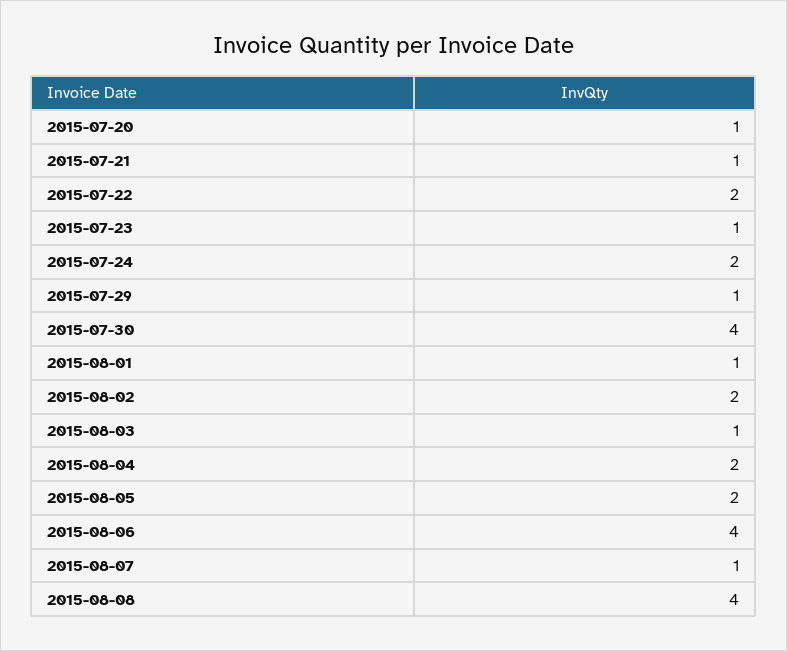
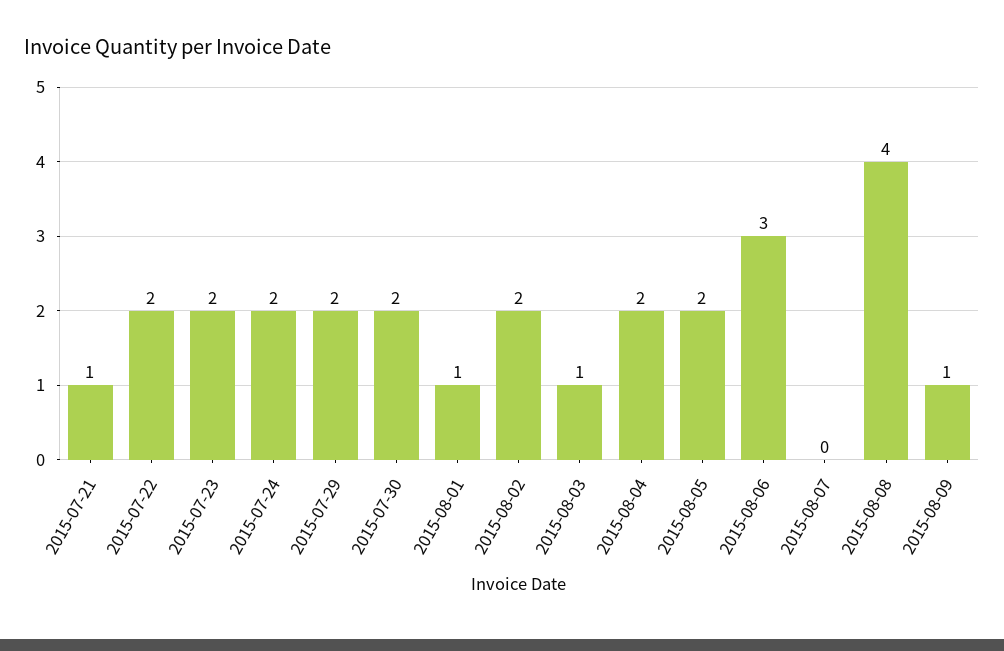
2015-07-20: 1 -> none
2015-07-23: 1 -> 2
2015-07-29: 1 -> 2
2015-07-30: 4 -> 2
2015-08-06: 4 -> 3
2015-08-07: 1 -> 0
2015-08-09: none -> 1

